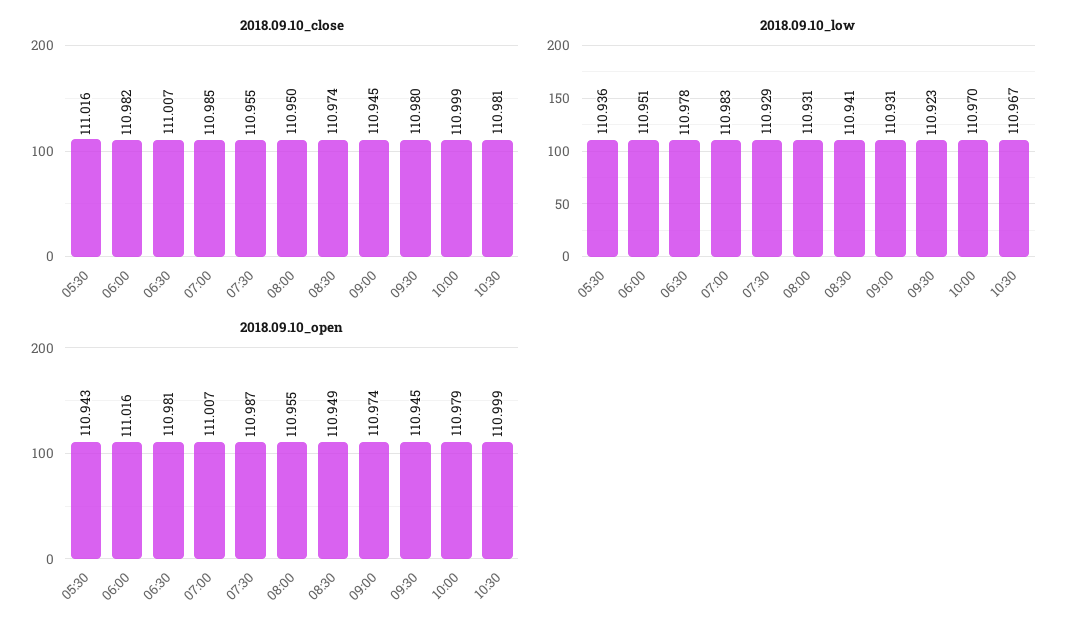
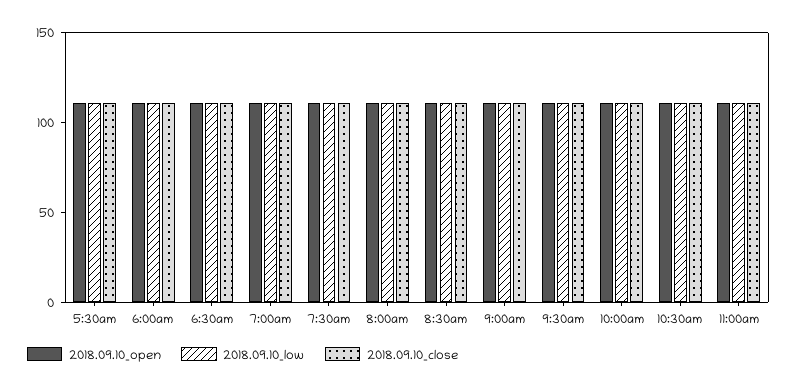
2018.09.10_open, 11:00am: none -> 110
2018.09.10_low, 11:00am: none -> 110
2018.09.10_close, 11:00am: none -> 110

